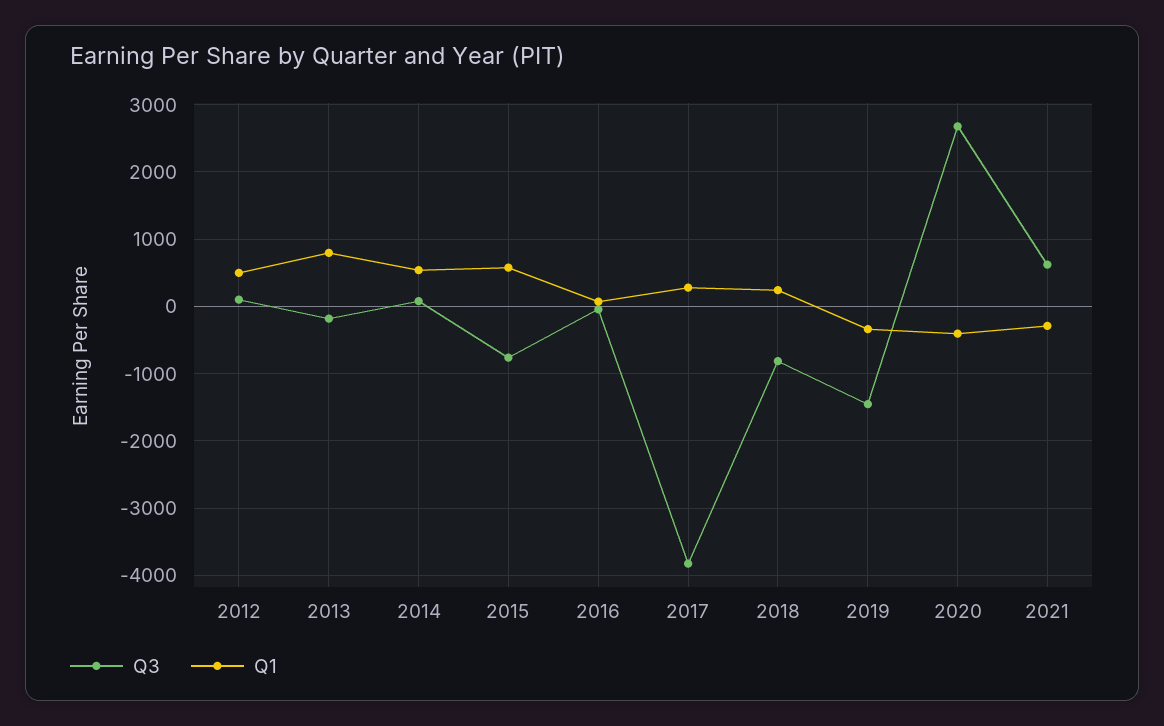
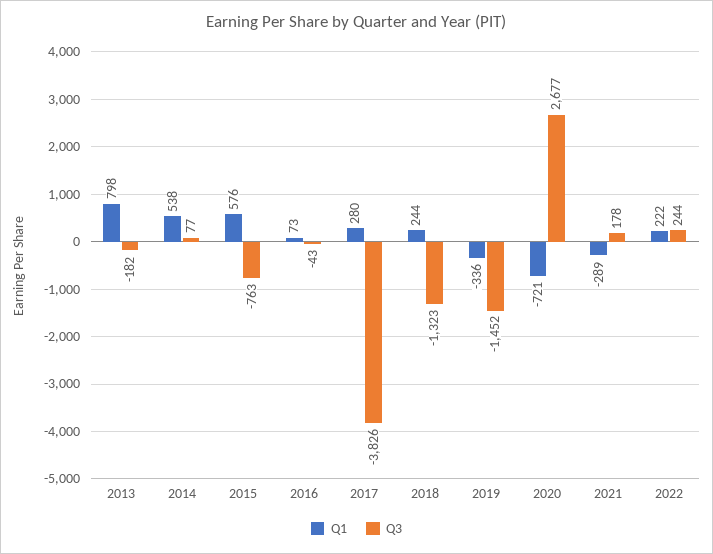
Q3, 2012: 100 -> none
Q1, 2012: 500 -> none
Q3, 2018: -800 -> -1323
Q1, 2020: -400 -> -721
Q3, 2021: 600 -> 178
Q1, 2022: none -> 222
Q3, 2022: none -> 244

